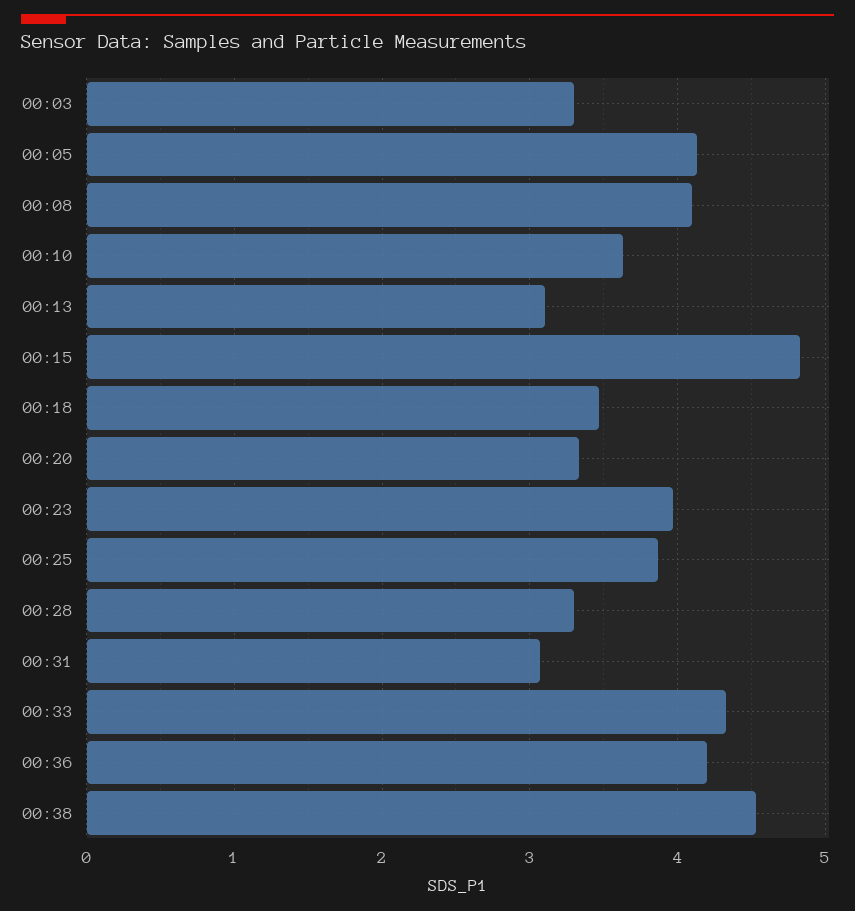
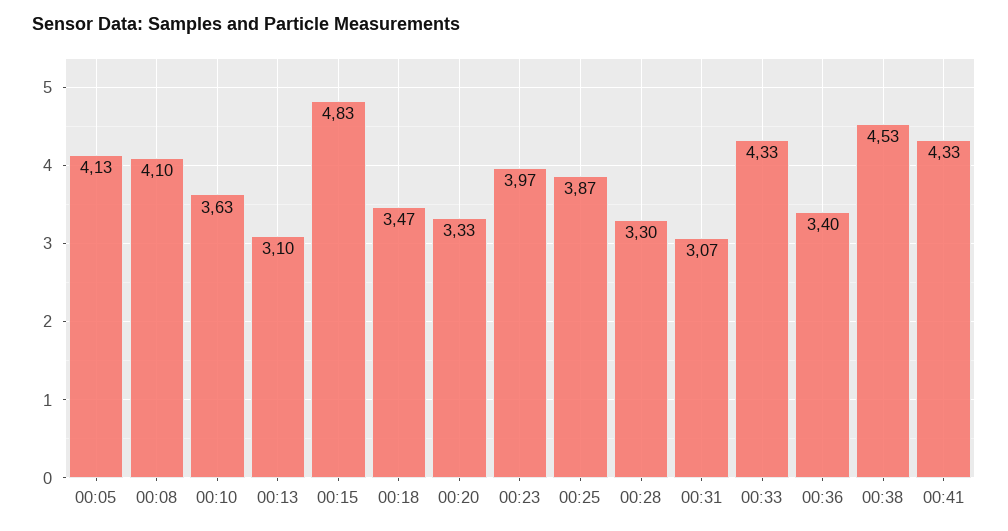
00:03: 3.3 -> none
00:36: 4.2 -> 3.4
00:41: none -> 4.33

